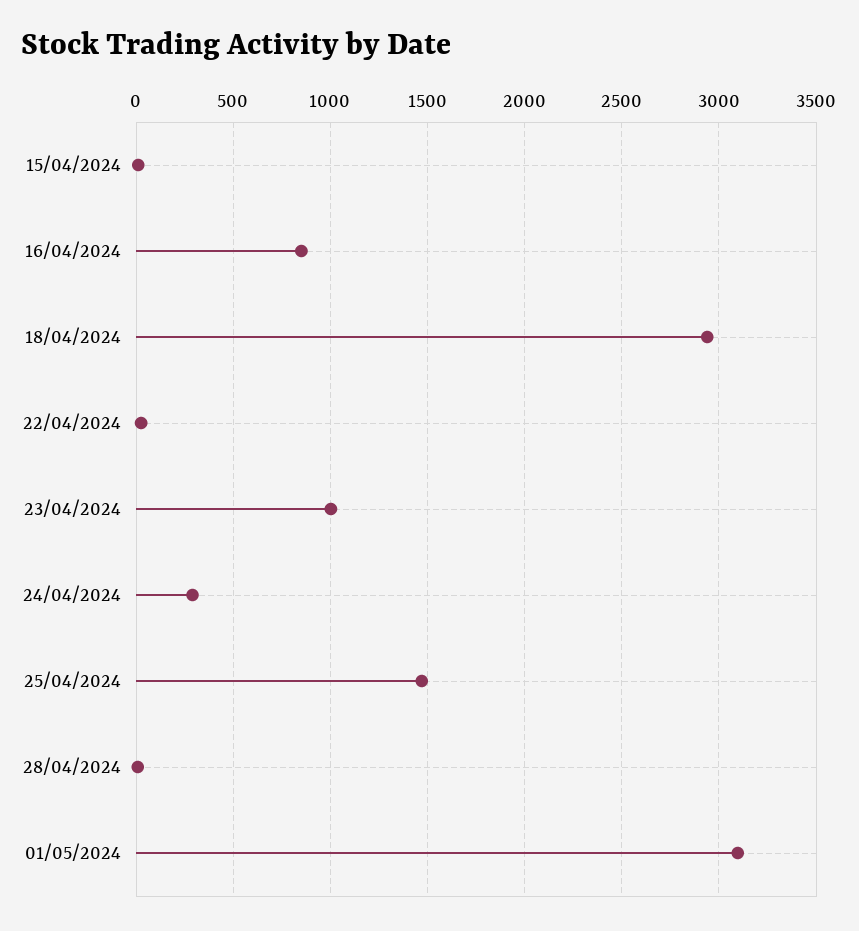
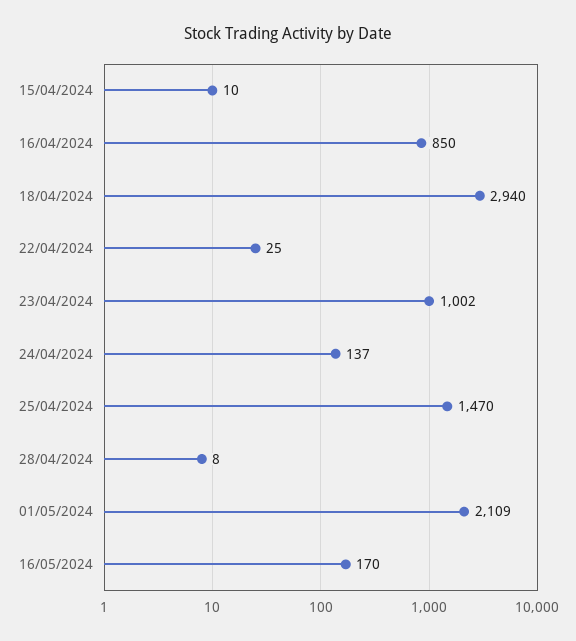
24/04/2024: 300 -> 137
01/05/2024: 3100 -> 2109
16/05/2024: none -> 170

